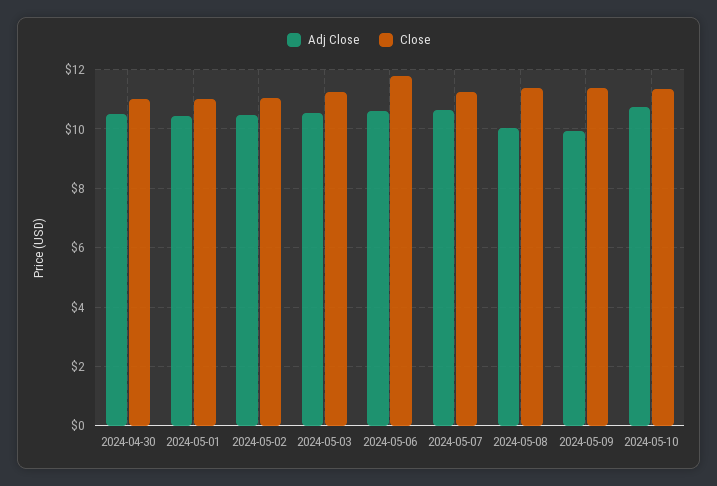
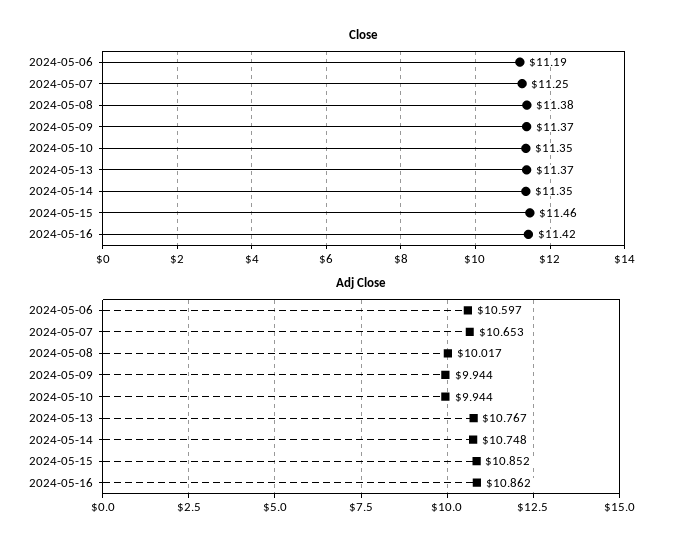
Adj Close, 2024-04-30: 10.5 -> none
Close, 2024-04-30: 11 -> none
Adj Close, 2024-05-01: 10.5 -> none
Close, 2024-05-01: 11 -> none
Adj Close, 2024-05-02: 10.5 -> none
Close, 2024-05-02: 11 -> none
Adj Close, 2024-05-03: 10.5 -> none
Close, 2024-05-03: 11.25 -> none
Close, 2024-05-06: 11.75 -> 11.19
Adj Close, 2024-05-10: 10.75 -> 9.944
Close, 2024-05-13: none -> 11.37
Close, 2024-05-14: none -> 11.35
Close, 2024-05-15: none -> 11.46
Close, 2024-05-16: none -> 11.42
Adj Close, 2024-05-13: none -> 10.767
Adj Close, 2024-05-14: none -> 10.748
Adj Close, 2024-05-15: none -> 10.852
Adj Close, 2024-05-16: none -> 10.862

